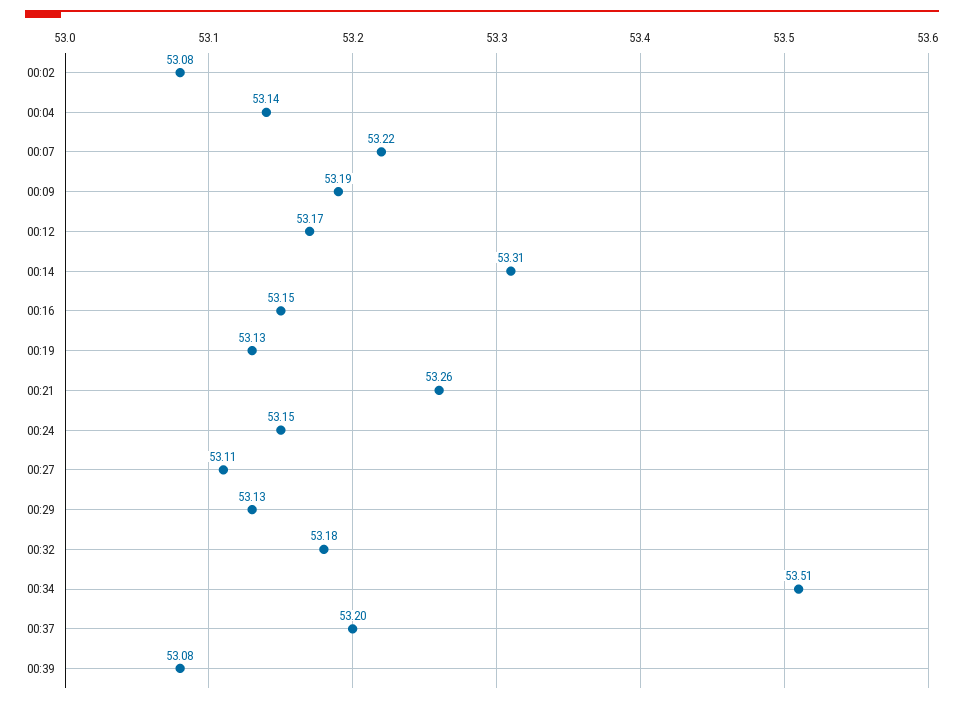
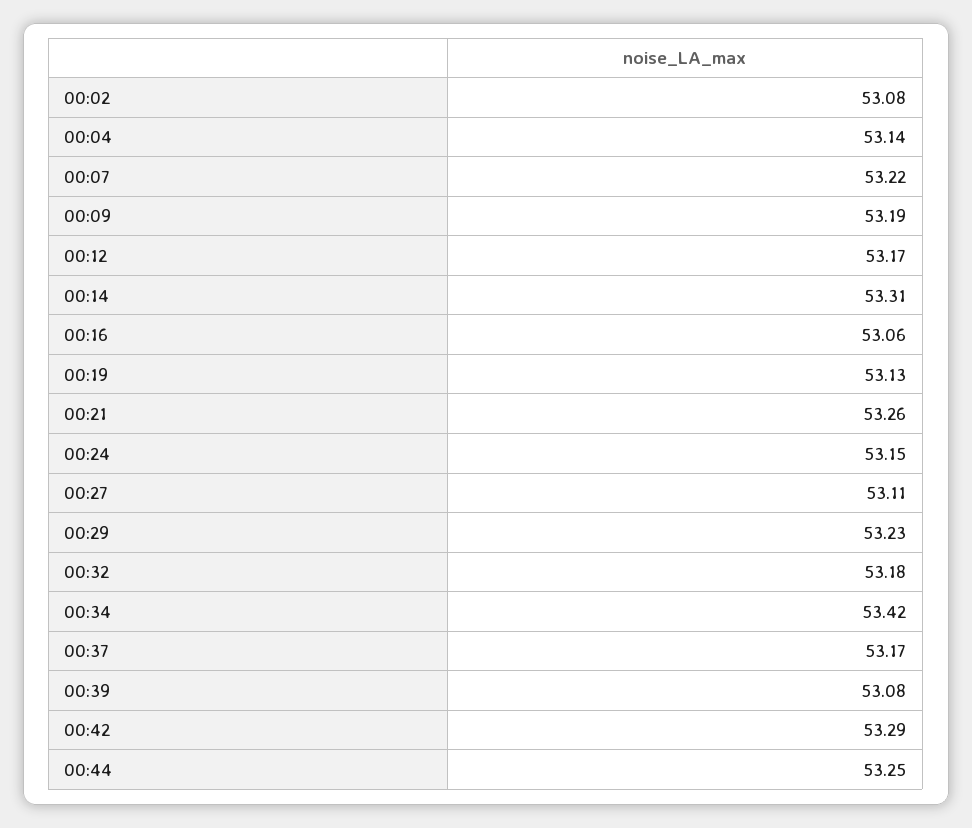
00:16: 53.15 -> 53.06
00:29: 53.13 -> 53.23
00:34: 53.51 -> 53.42
00:37: 53.2 -> 53.17
00:42: none -> 53.29
00:44: none -> 53.25

